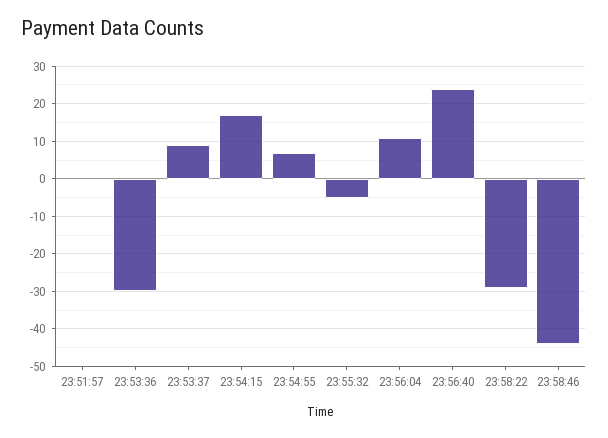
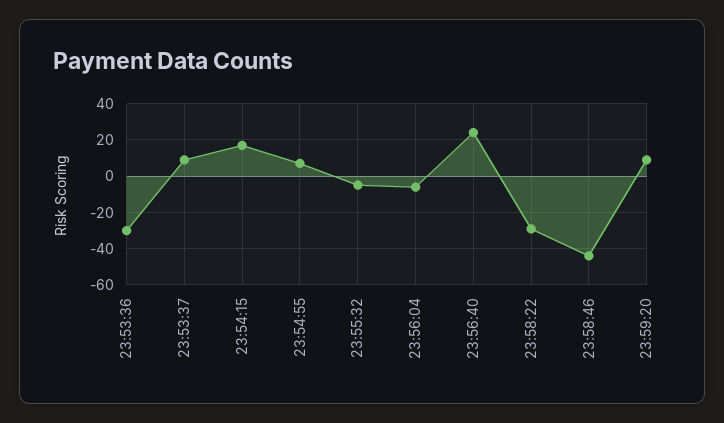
23:51:57: 0 -> none
23:56:04: 10 -> -5
23:59:20: none -> 10

